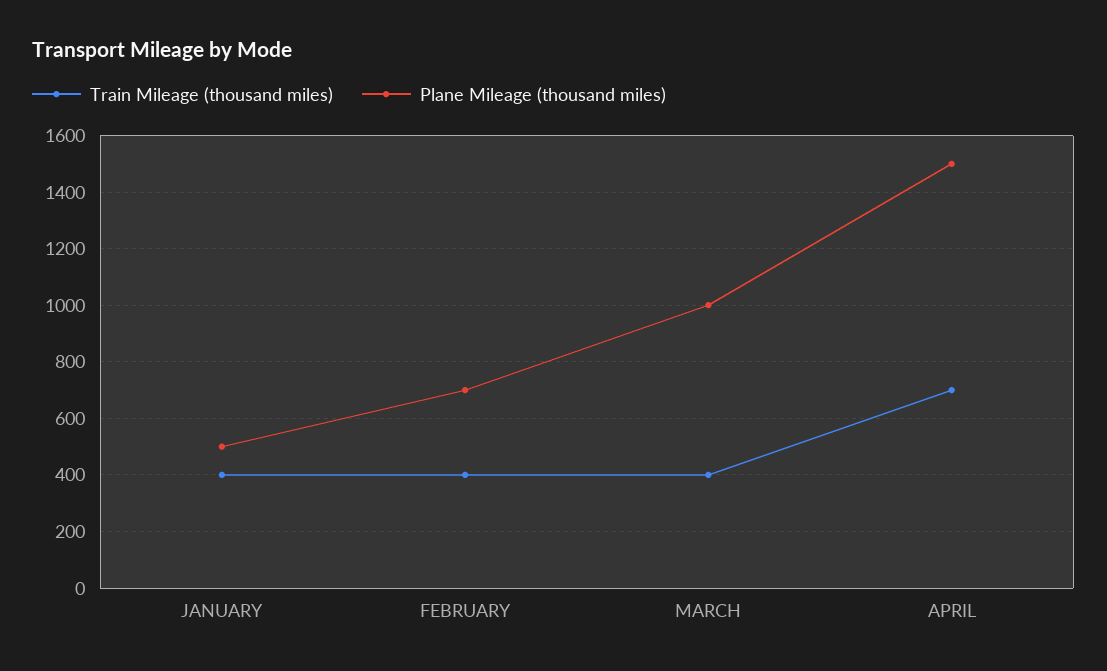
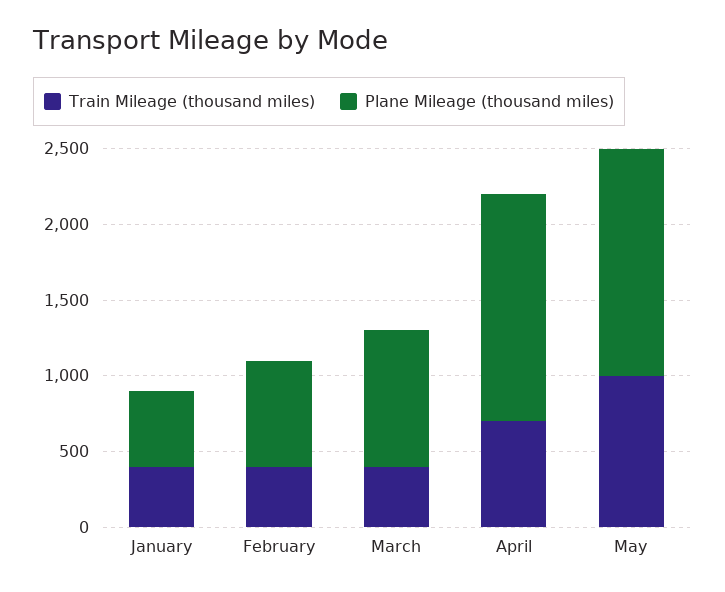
Plane Mileage (thousand miles), MARCH: 1000 -> 900
Train Mileage (thousand miles), May: none -> 1000
Plane Mileage (thousand miles), May: none -> 1500

